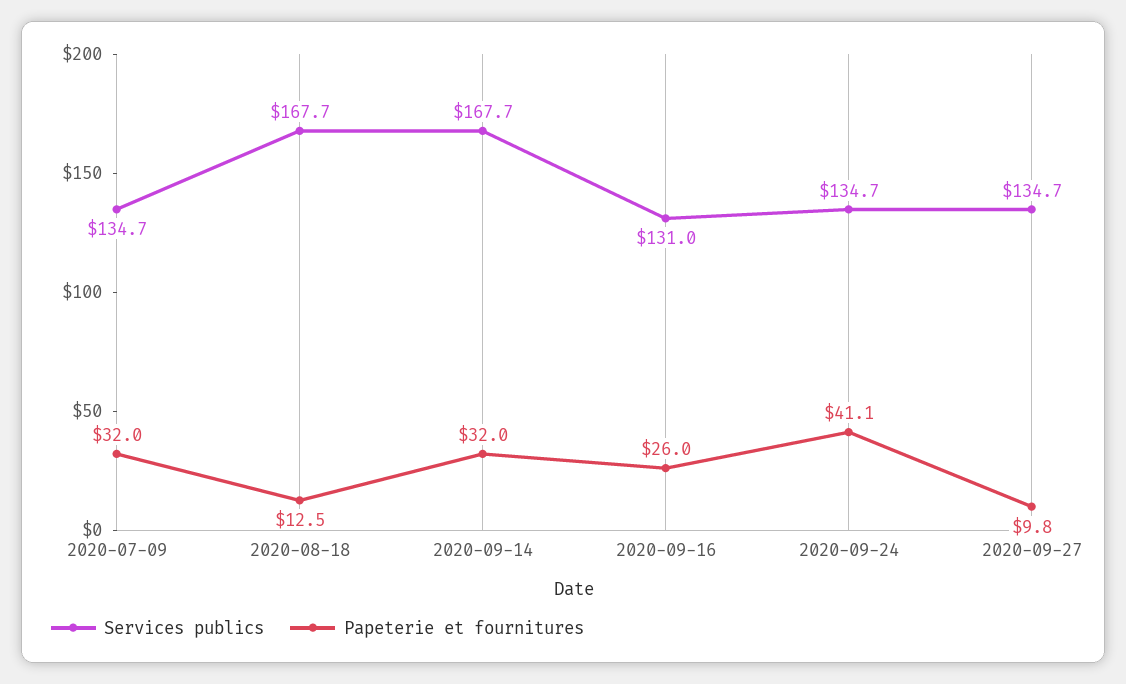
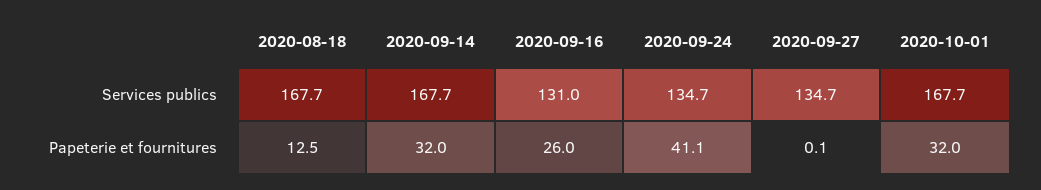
Services publics, 2020-07-09: 134.7 -> none
Papeterie et fournitures, 2020-07-09: 32 -> none
Papeterie et fournitures, 2020-09-27: 9.8 -> 0.1
Services publics, 2020-10-01: none -> 167.7
Papeterie et fournitures, 2020-10-01: none -> 32

